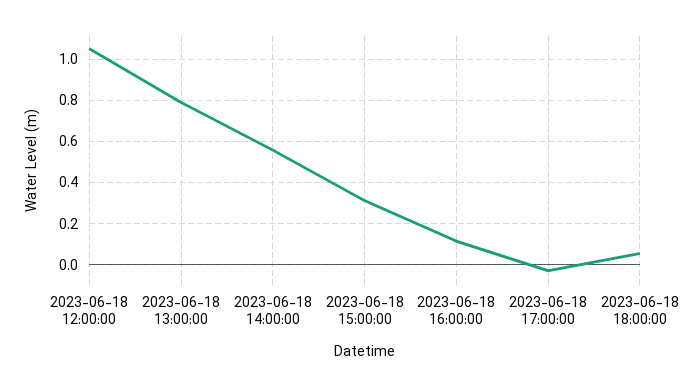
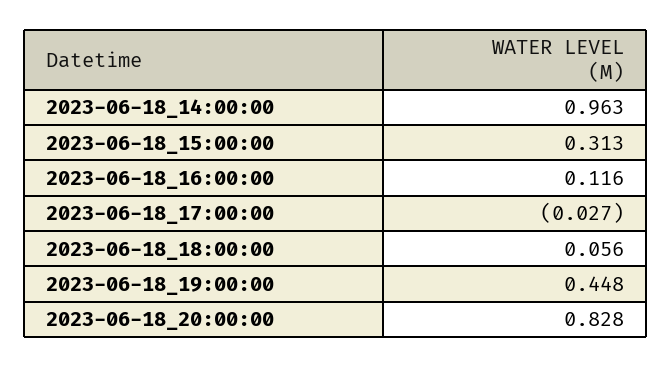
2023-06-18 12:00:00: 1.05 -> none
2023-06-18 13:00:00: 0.8 -> none
2023-06-18 14:00:00: 0.55 -> 0.963
2023-06-18_19:00:00: none -> 0.448
2023-06-18_20:00:00: none -> 0.828

